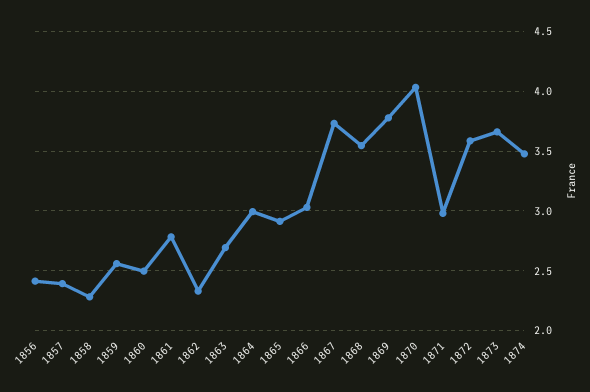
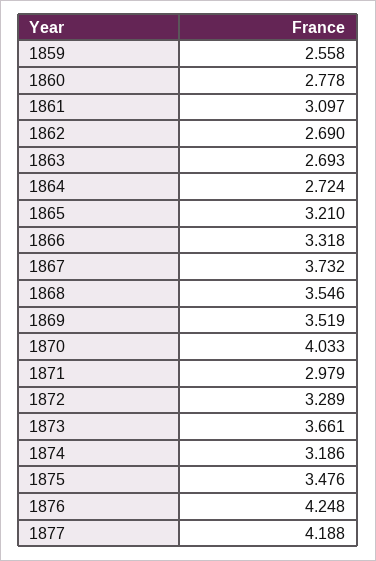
1856: 2.4 -> none
1857: 2.4 -> none
1858: 2.3 -> none
1860: 2.5 -> 2.778
1861: 2.8 -> 3.097
1862: 2.3 -> 2.69
1864: 3 -> 2.724
1865: 2.9 -> 3.21
1866: 3 -> 3.318
1869: 3.8 -> 3.519
1872: 3.6 -> 3.289
1874: 3.5 -> 3.186
1875: none -> 3.476
1876: none -> 4.248
1877: none -> 4.188

